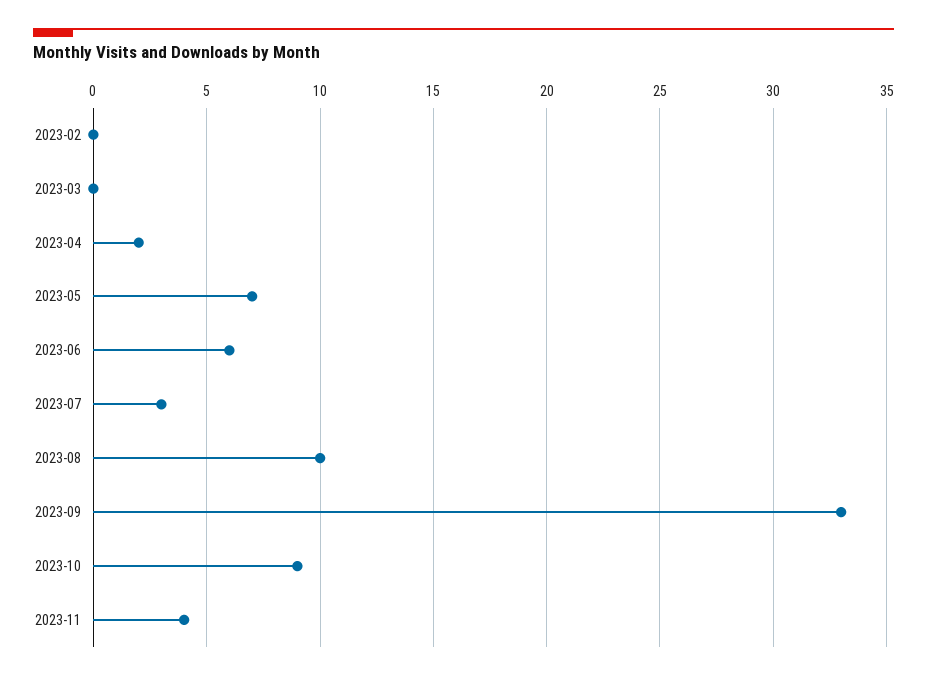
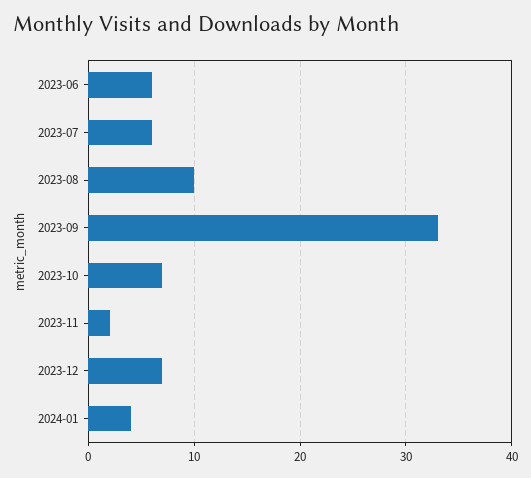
2023-02: 0 -> none
2023-03: 0 -> none
2023-04: 2 -> none
2023-05: 7 -> none
2023-07: 3 -> 6
2023-10: 9 -> 7
2023-11: 4 -> 2
2023-12: none -> 7
2024-01: none -> 4

